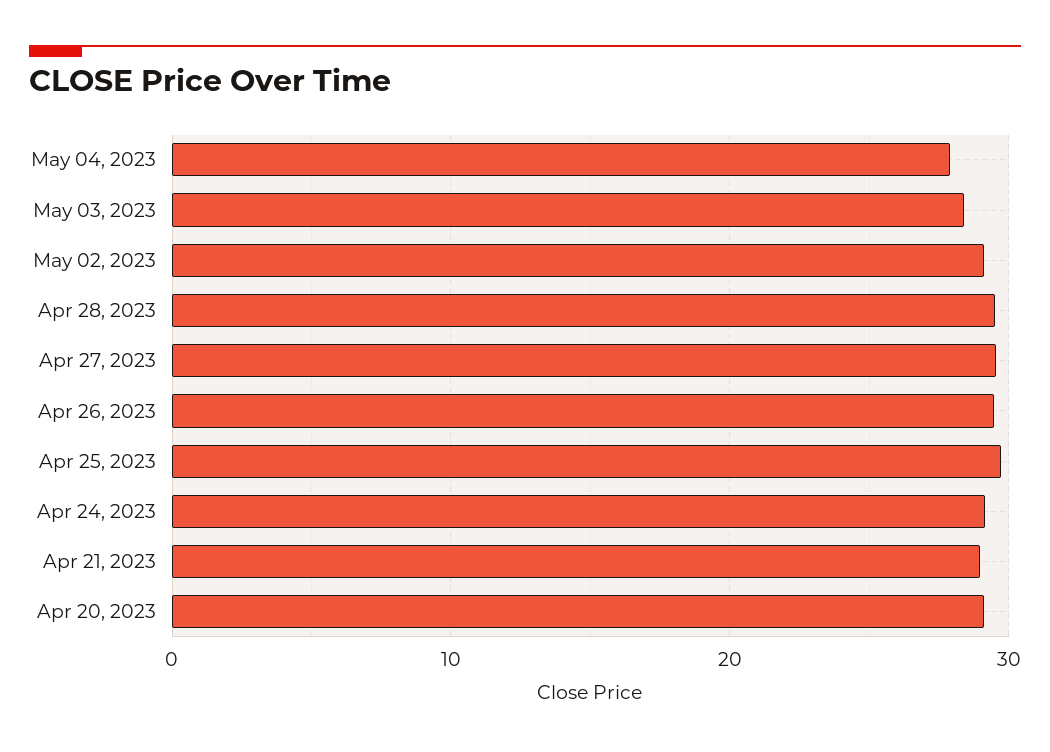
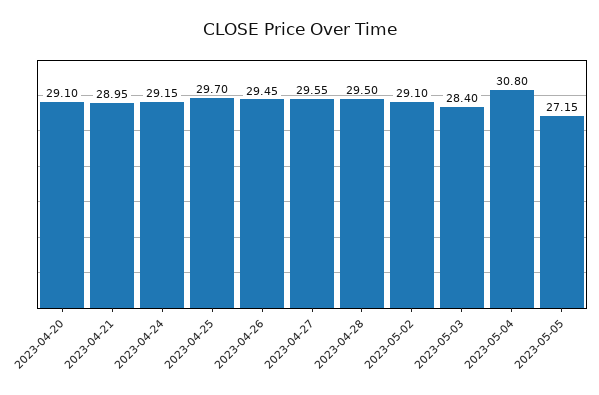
May 04, 2023: 28 -> 30.8
2023-05-05: none -> 27.15

